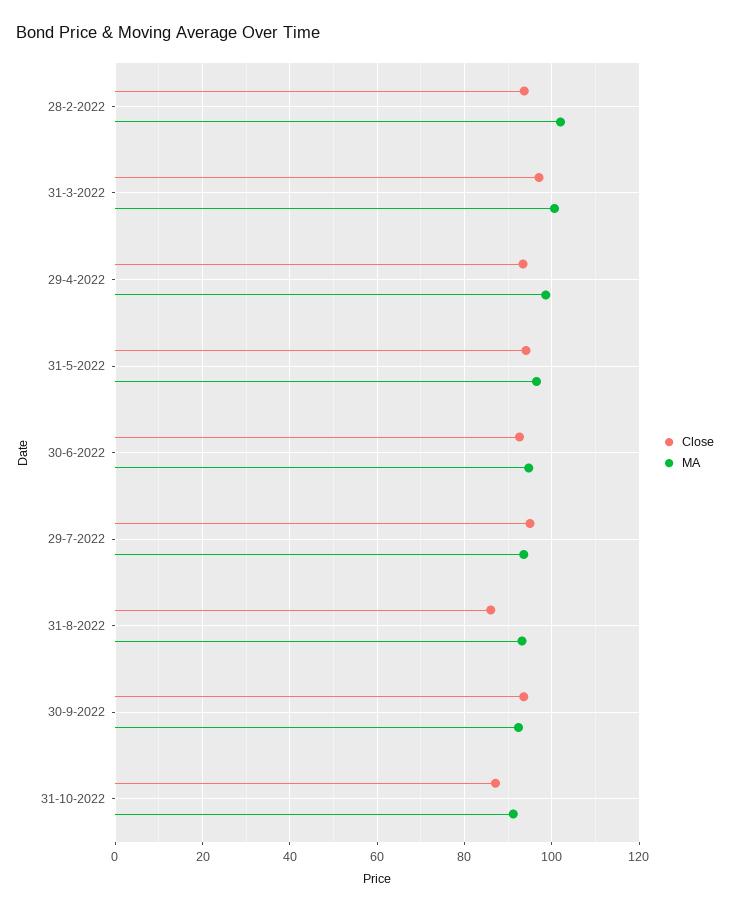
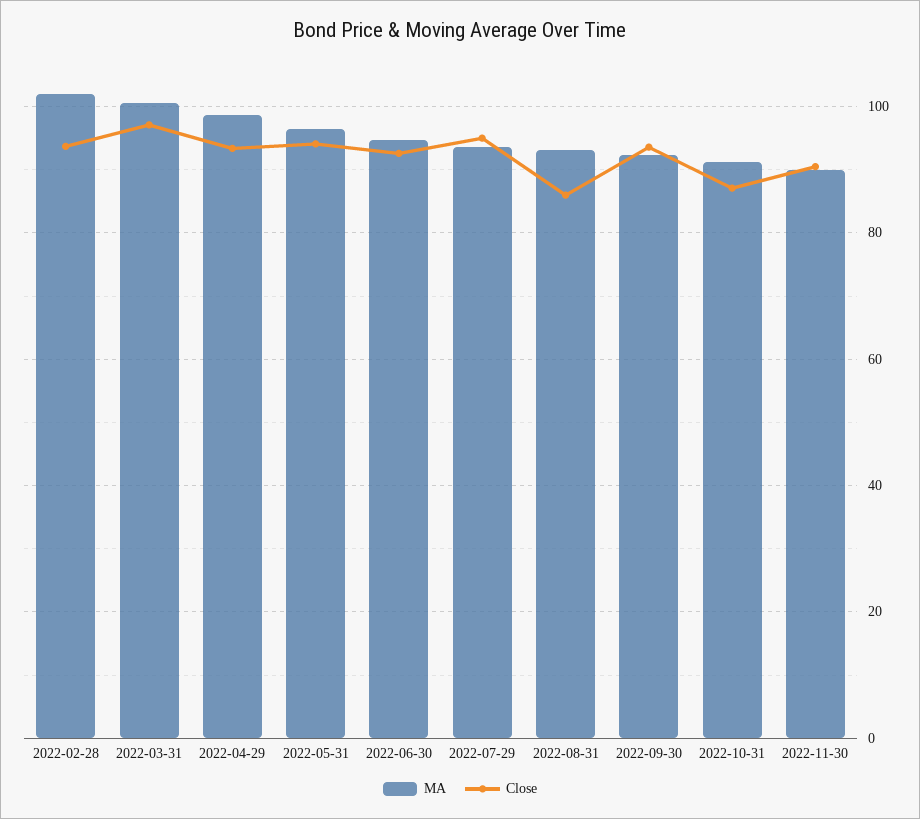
MA, 2022-11-30: none -> 90
Close, 2022-11-30: none -> 90

